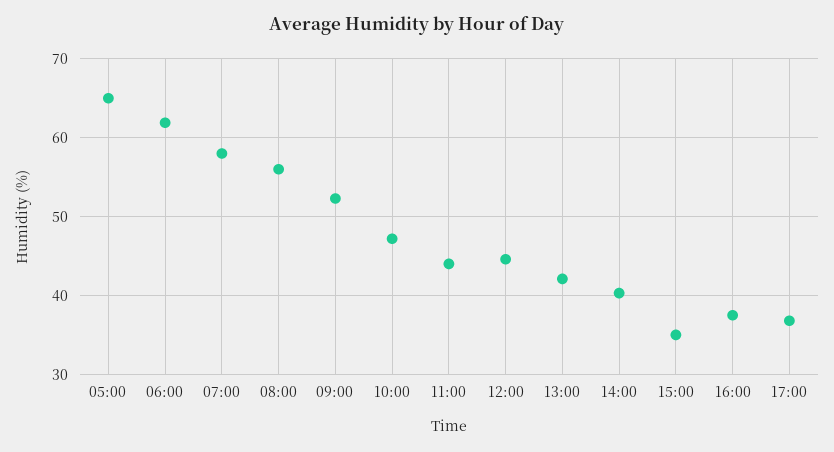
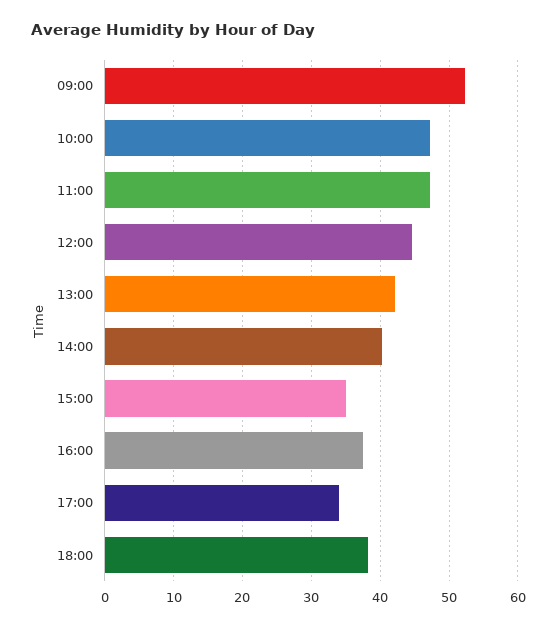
05:00: 65 -> none
06:00: 62 -> none
07:00: 58 -> none
08:00: 56 -> none
11:00: 44 -> 47
17:00: 37 -> 34
18:00: none -> 38

